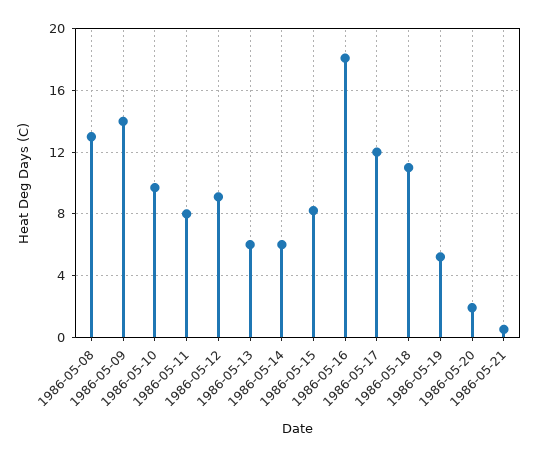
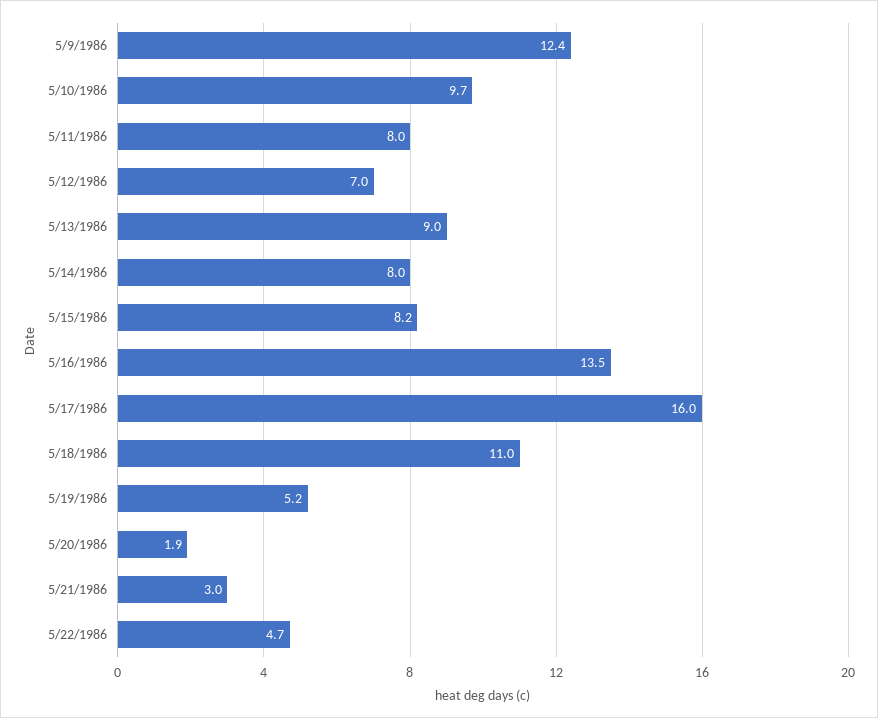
1986-05-08: 13 -> none
1986-05-09: 14 -> 12.4
1986-05-12: 9 -> 7
1986-05-13: 6 -> 9
1986-05-14: 6 -> 8
1986-05-16: 18 -> 13.5
1986-05-17: 12 -> 16
1986-05-21: 0.5 -> 3
5/22/1986: none -> 4.7

